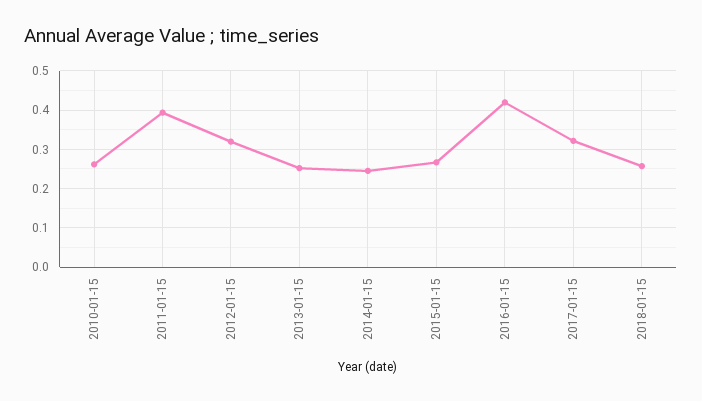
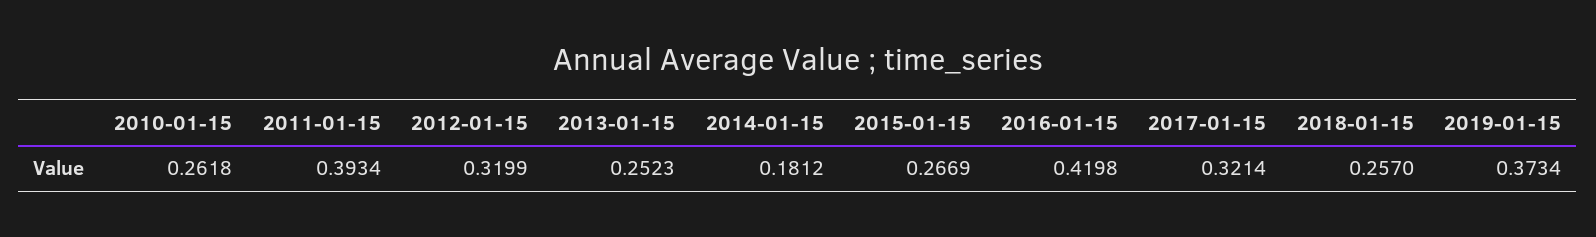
2014-01-15: 0.24 -> 0.1812
2019-01-15: none -> 0.3734

